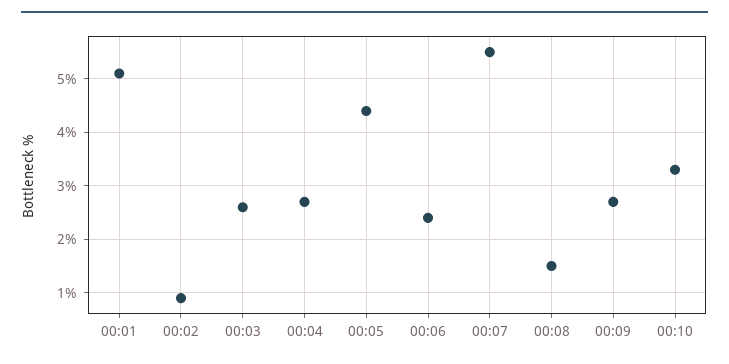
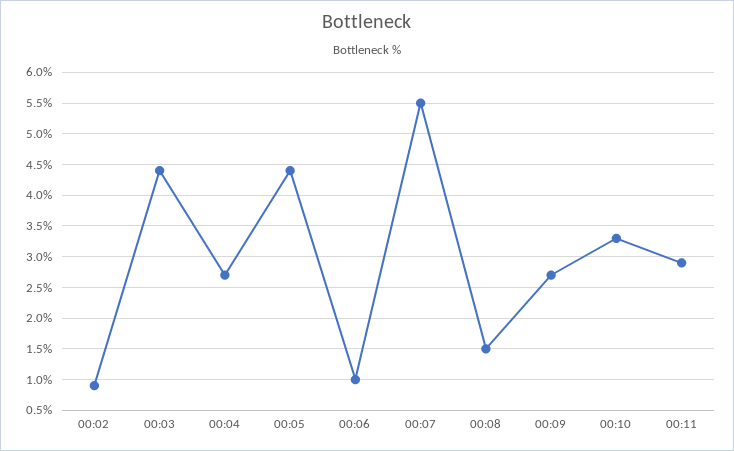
00:01: 5 -> none
00:03: 2.5 -> 4.4
00:06: 2.5 -> 1
00:11: none -> 2.9

